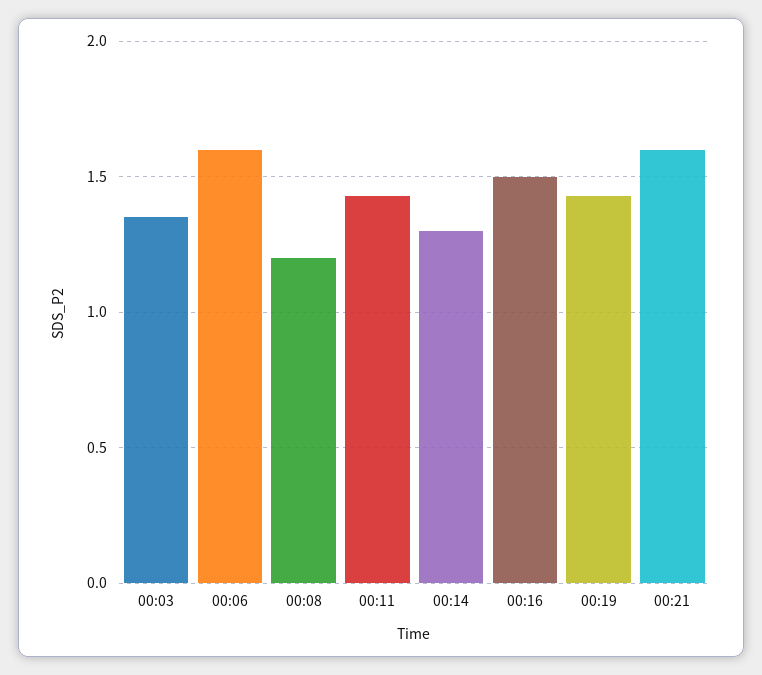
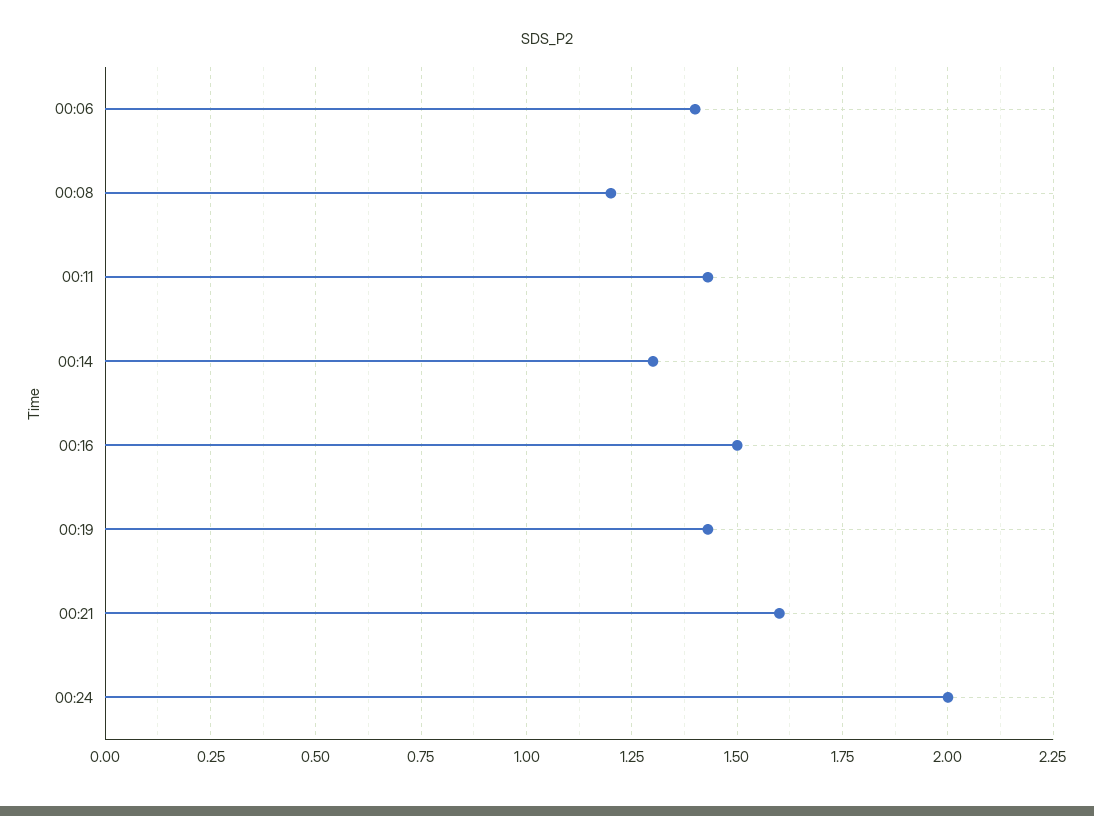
00:03: 1.35 -> none
00:06: 1.6 -> 1.4
00:24: none -> 2

